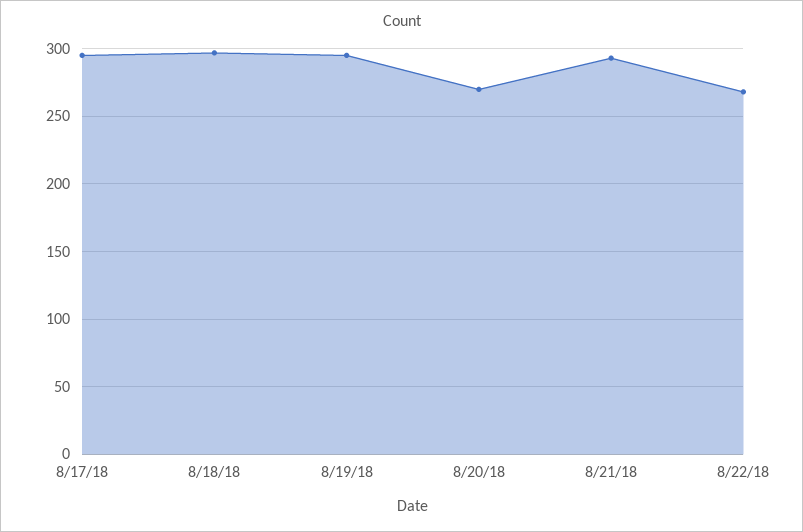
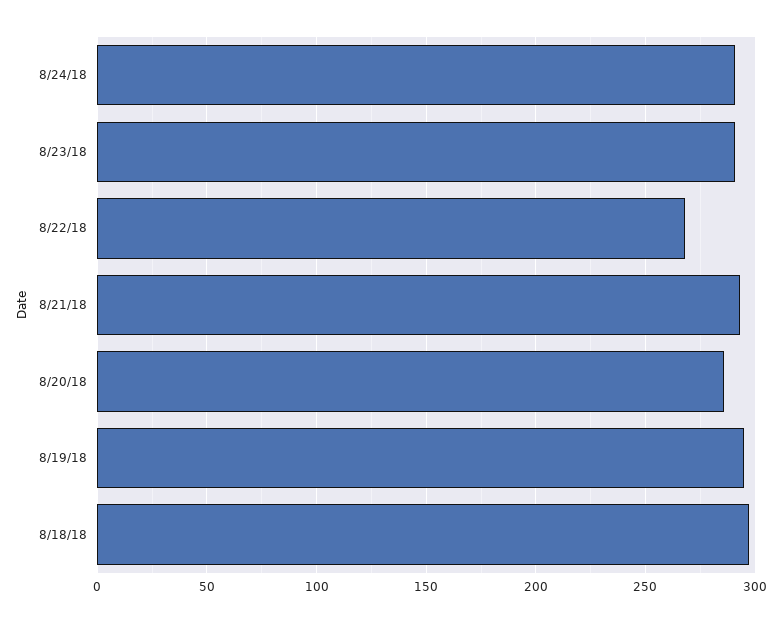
8/17/18: 295 -> none
8/20/18: 270 -> 285
8/24/18: none -> 290
8/23/18: none -> 290

